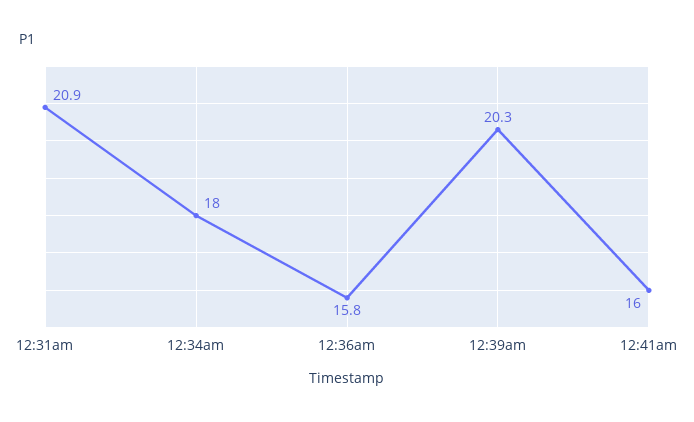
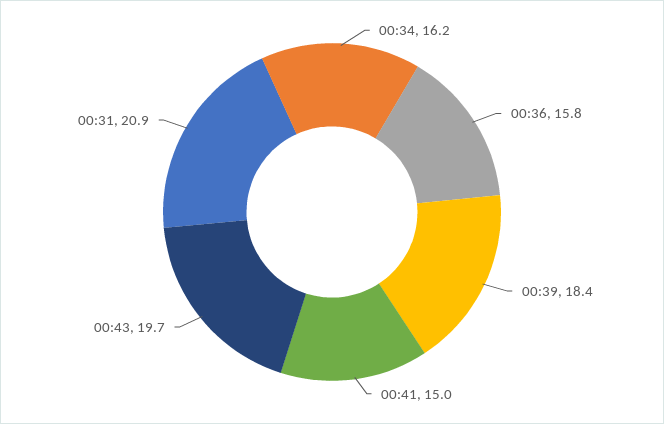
12:34am: 18 -> 16.2
12:39am: 20.3 -> 18.4
12:41am: 16 -> 15
00:43: none -> 19.7

